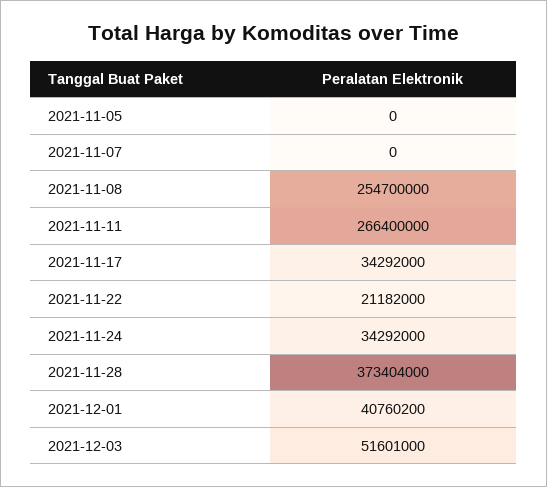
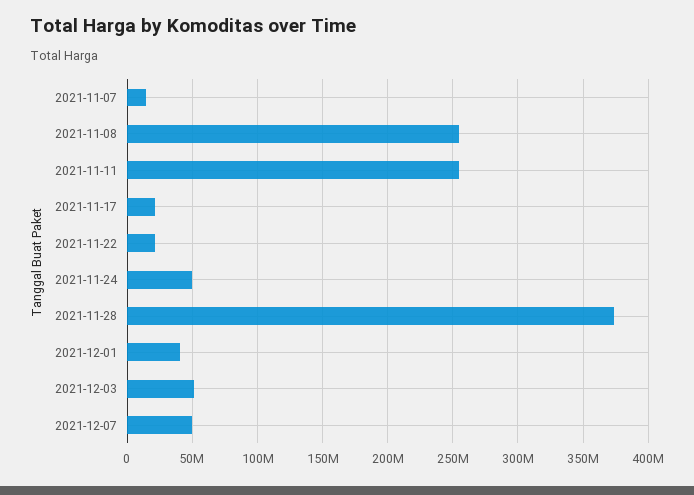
2021-11-05: 0 -> none
2021-11-07: 0 -> 15000000
2021-11-11: 266400000 -> 255000000
2021-11-17: 34292000 -> 20000000
2021-11-24: 34292000 -> 50000000
2021-12-07: none -> 50000000

